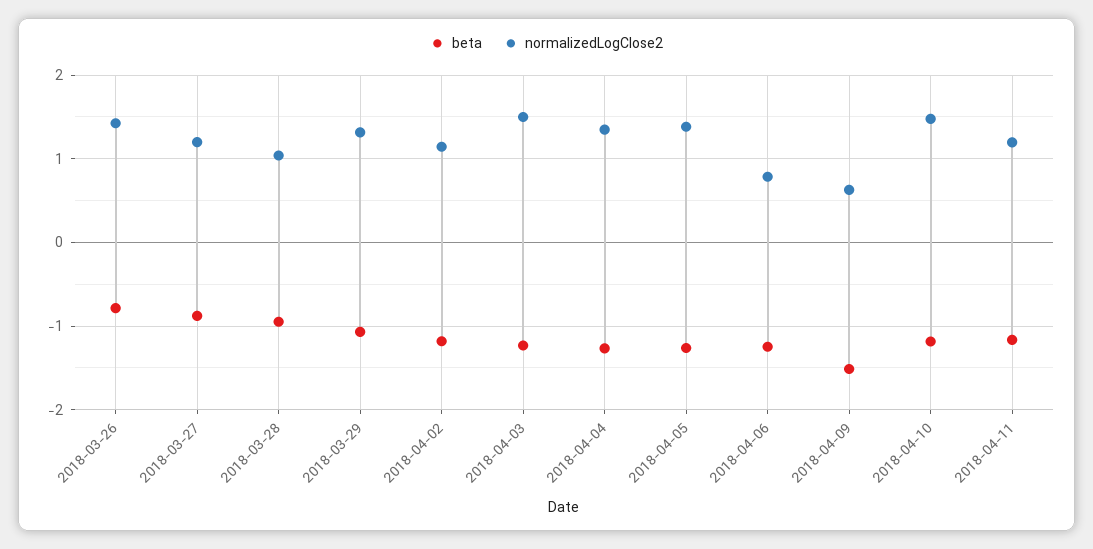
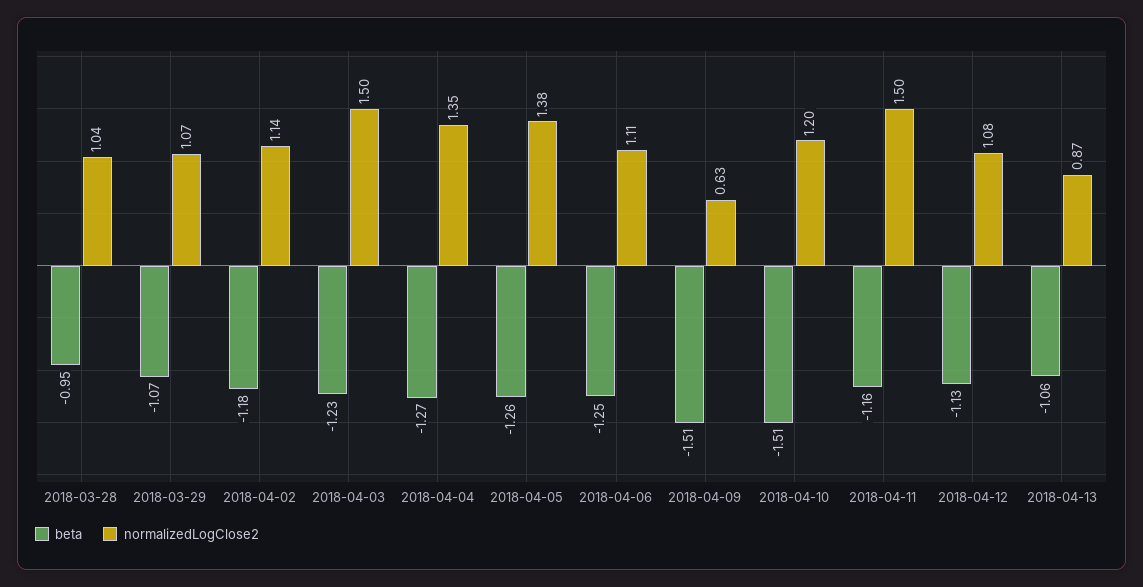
beta, 2018-03-26: -0.8 -> none
normalizedLogClose2, 2018-03-26: 1.4 -> none
beta, 2018-03-27: -0.9 -> none
normalizedLogClose2, 2018-03-27: 1.2 -> none
normalizedLogClose2, 2018-03-29: 1.3 -> 1.07
normalizedLogClose2, 2018-04-06: 0.8 -> 1.11
beta, 2018-04-10: -1.2 -> -1.51
normalizedLogClose2, 2018-04-10: 1.5 -> 1.2
normalizedLogClose2, 2018-04-11: 1.2 -> 1.5
beta, 2018-04-12: none -> -1.13
normalizedLogClose2, 2018-04-12: none -> 1.08
beta, 2018-04-13: none -> -1.06
normalizedLogClose2, 2018-04-13: none -> 0.87

